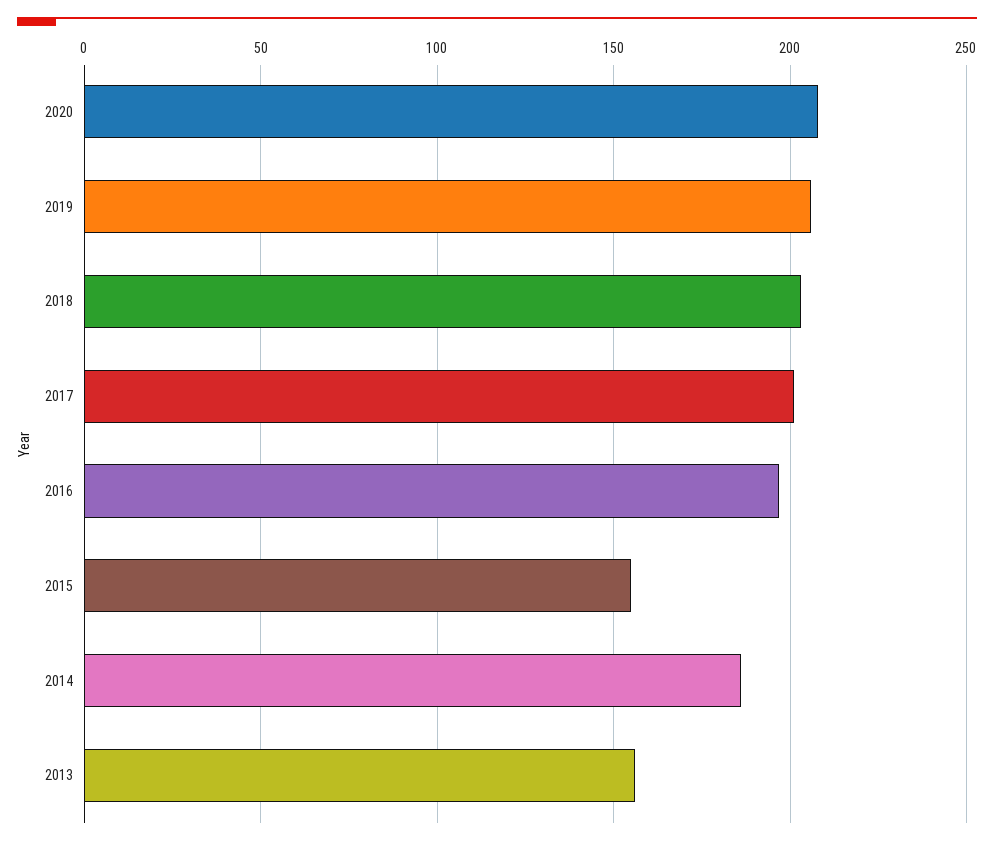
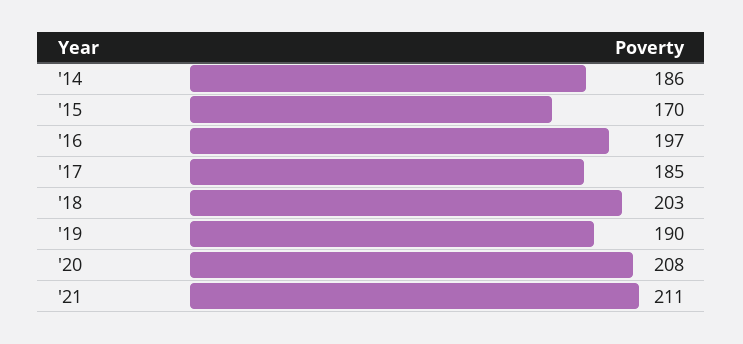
2019: 205 -> 190
2017: 200 -> 185
2015: 155 -> 170
2013: 155 -> none
'21: none -> 211

